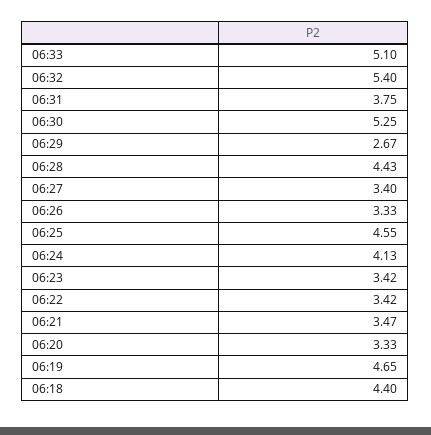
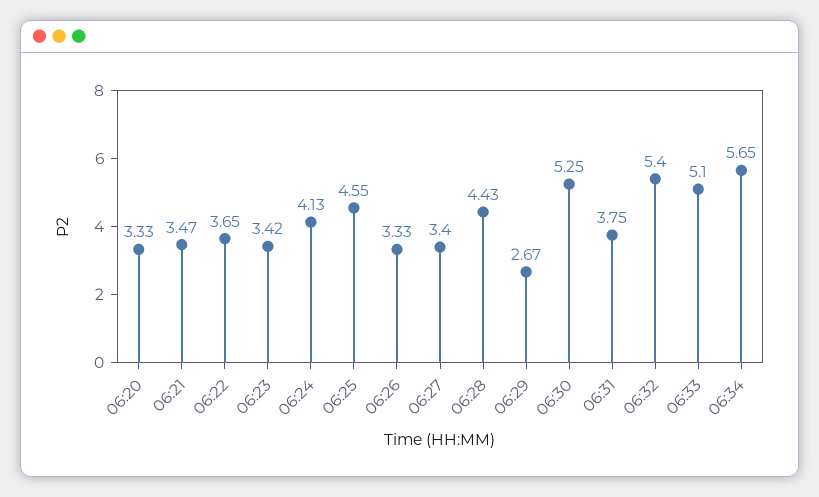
06:22: 3.42 -> 3.65
06:19: 4.65 -> none
06:18: 4.4 -> none
06:34: none -> 5.65

